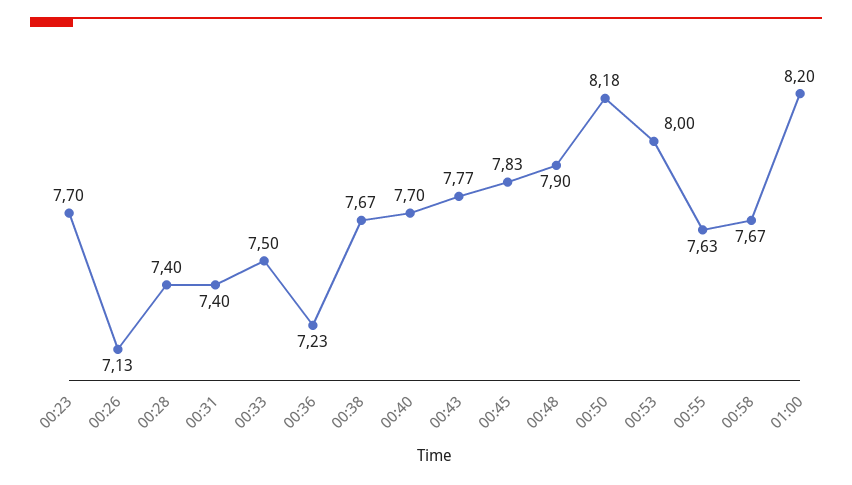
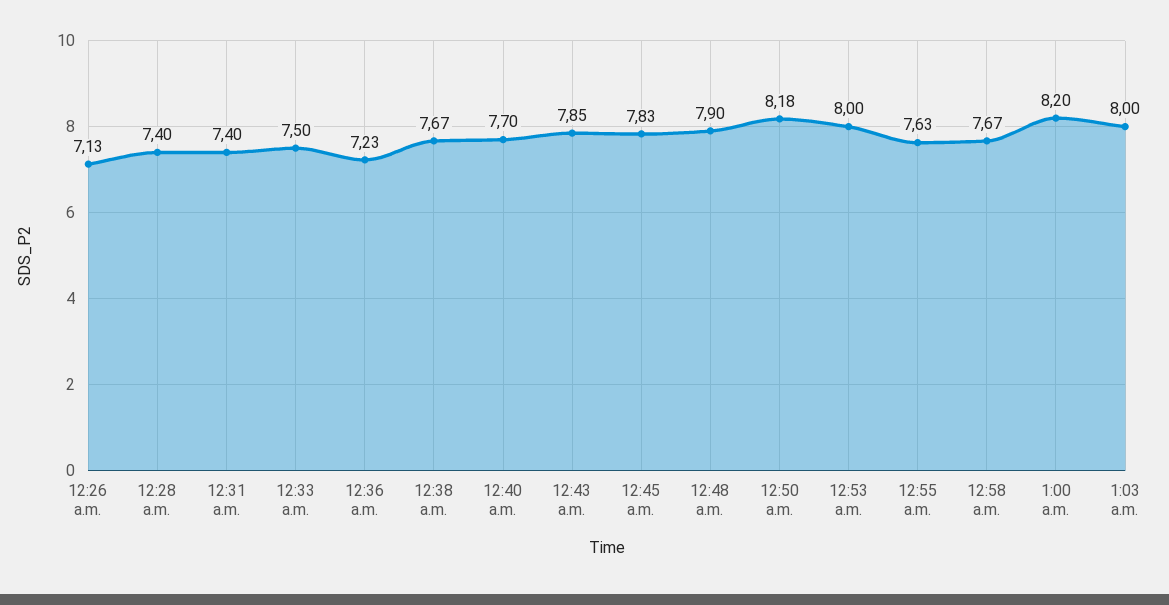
00:23: 7.7 -> none
00:43: 7.77 -> 7.85
1:03 a.m.: none -> 8

